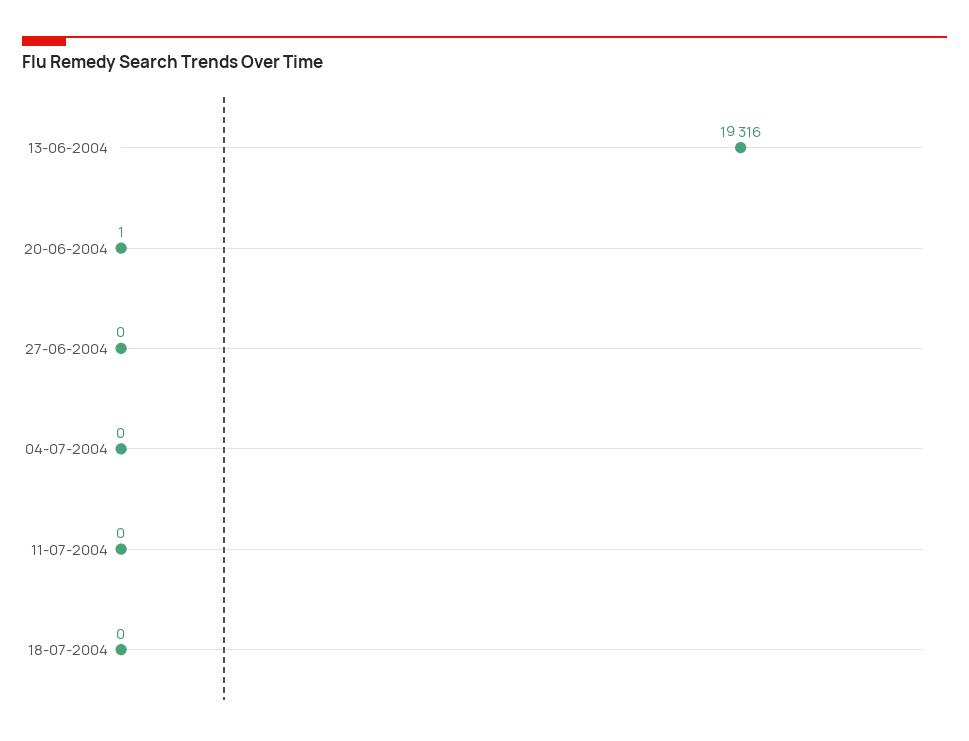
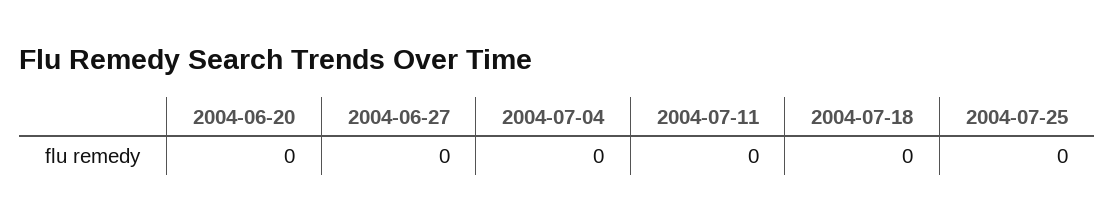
13-06-2004: 19316 -> none
20-06-2004: 1 -> 0
2004-07-25: none -> 0

